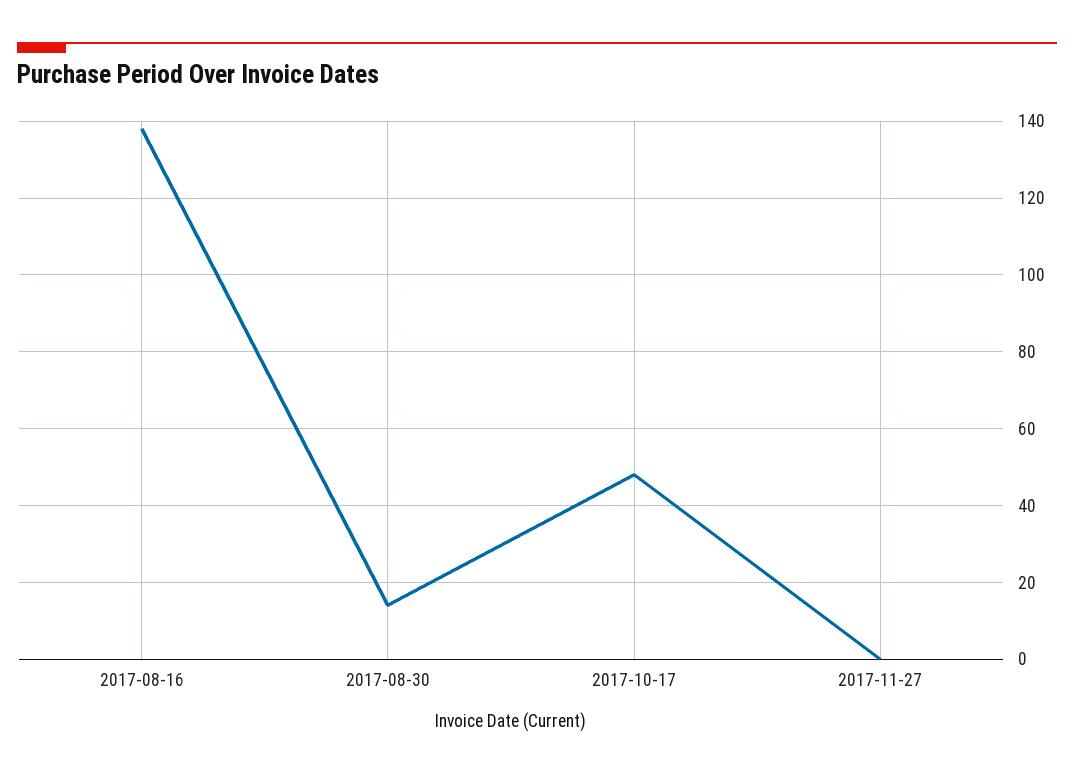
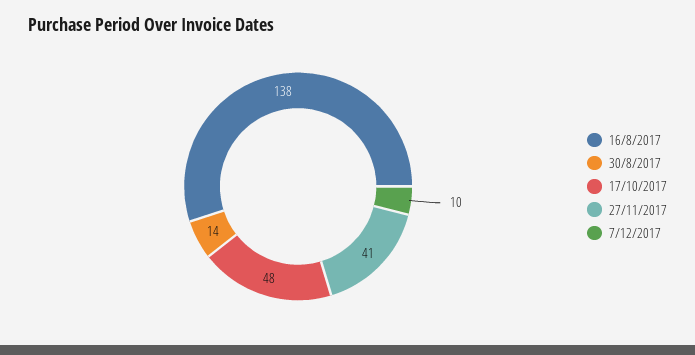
2017-11-27: 0 -> 41
7/12/2017: none -> 10

